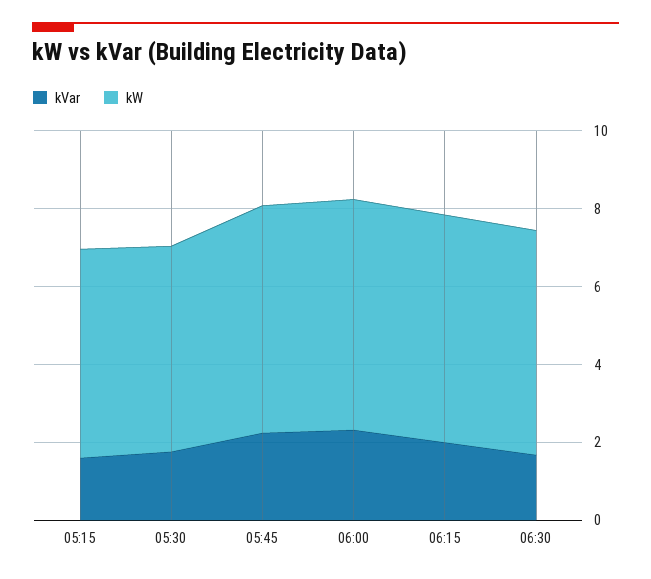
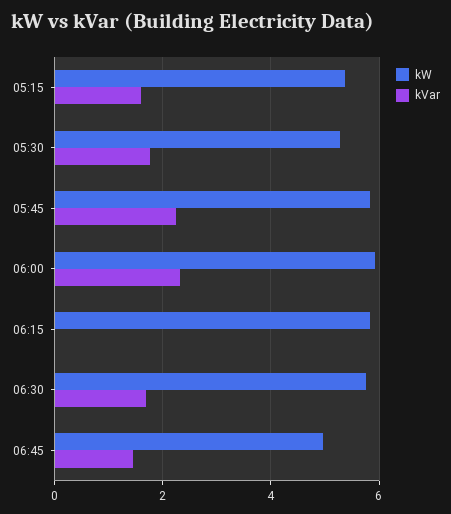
kVar, 06:15: 2 -> 0
kW, 06:45: none -> 5
kVar, 06:45: none -> 1.4

